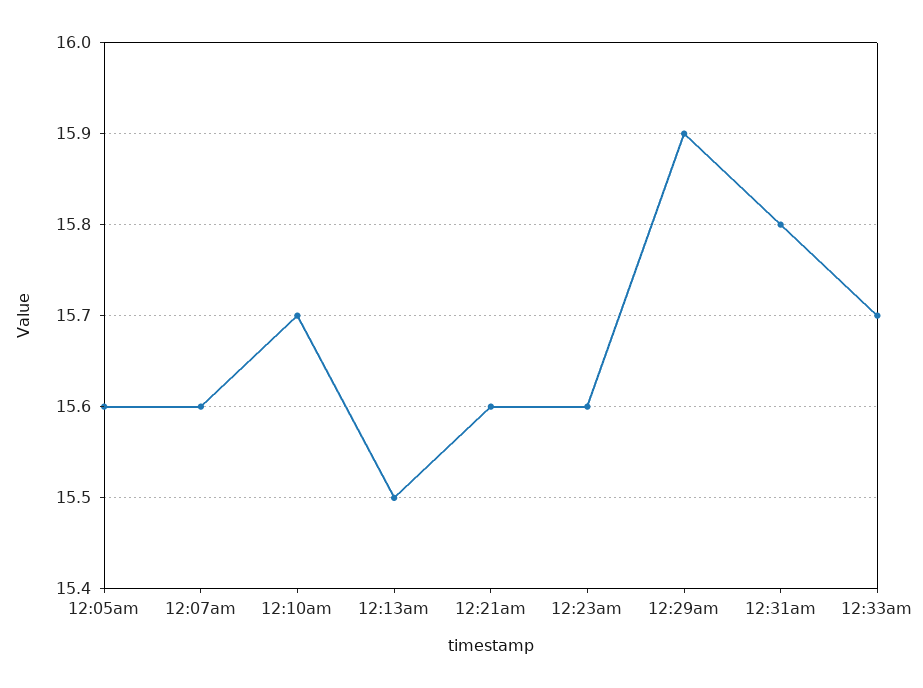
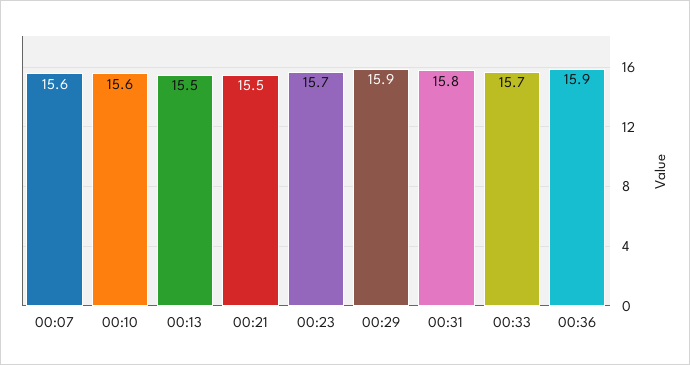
12:05am: 15.6 -> none
12:10am: 15.7 -> 15.6
12:21am: 15.6 -> 15.5
12:23am: 15.6 -> 15.7
00:36: none -> 15.9

